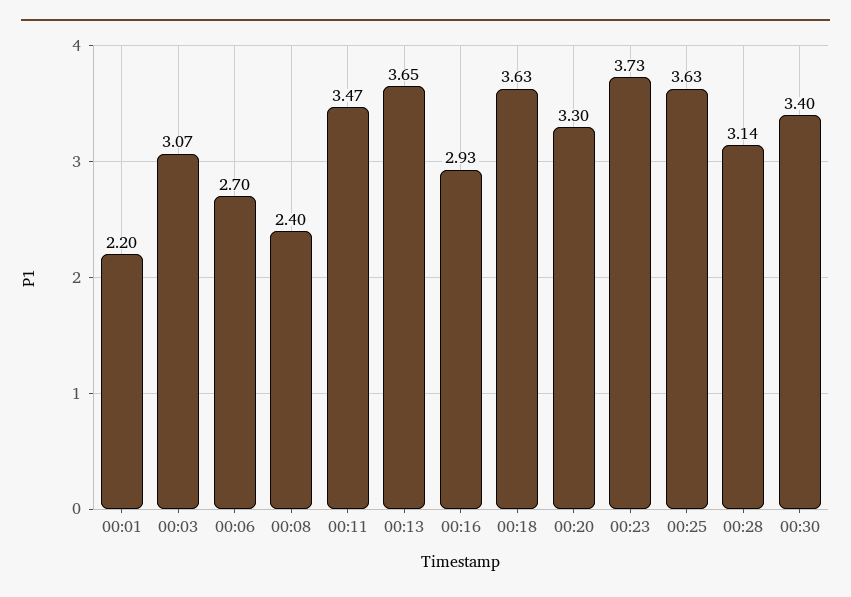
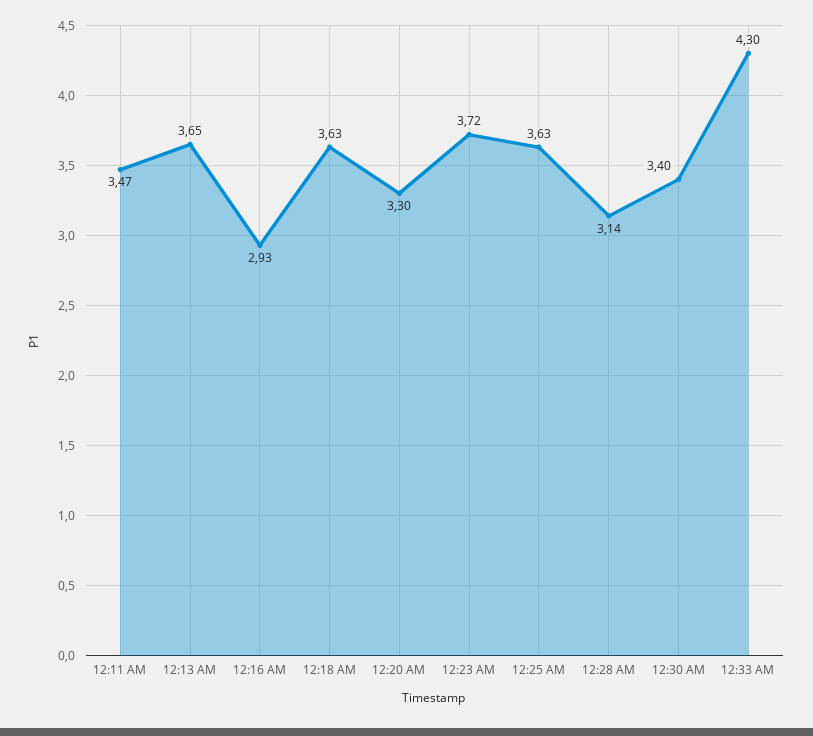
00:01: 2.2 -> none
00:03: 3.07 -> none
00:06: 2.7 -> none
00:08: 2.4 -> none
00:23: 3.73 -> 3.72
12:33 AM: none -> 4.3

